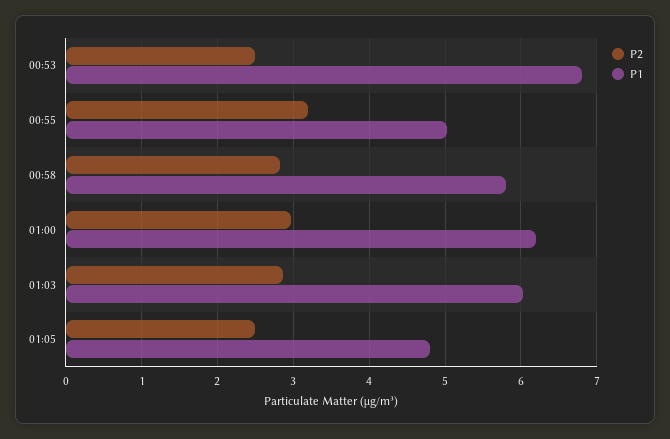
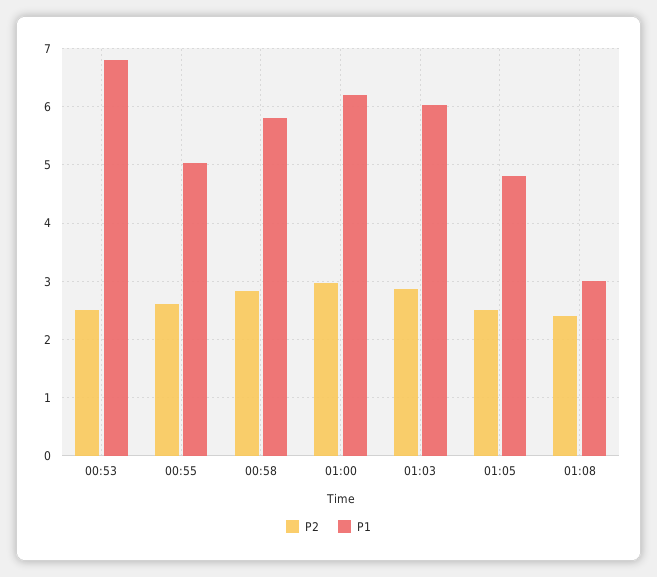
P2, 00:55: 3.2 -> 2.6
P2, 01:08: none -> 2.4
P1, 01:08: none -> 3

